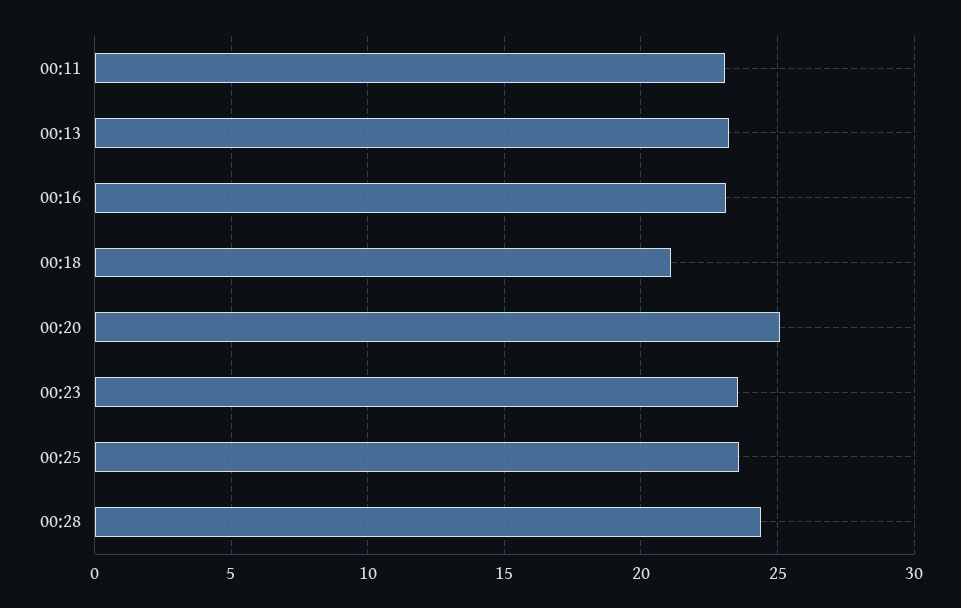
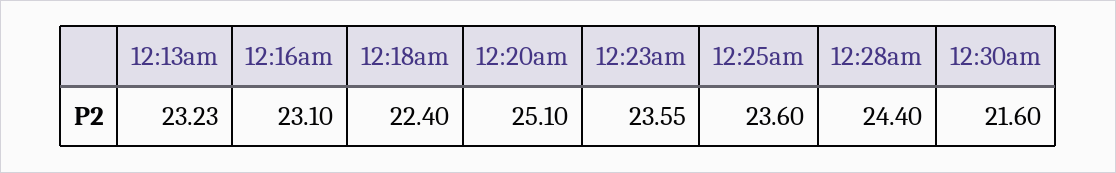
00:11: 23 -> none
00:18: 21 -> 22.4
12:30am: none -> 21.6

